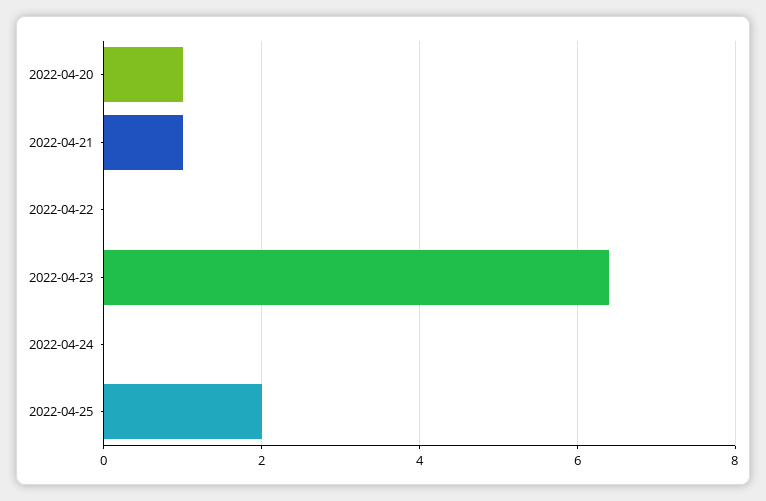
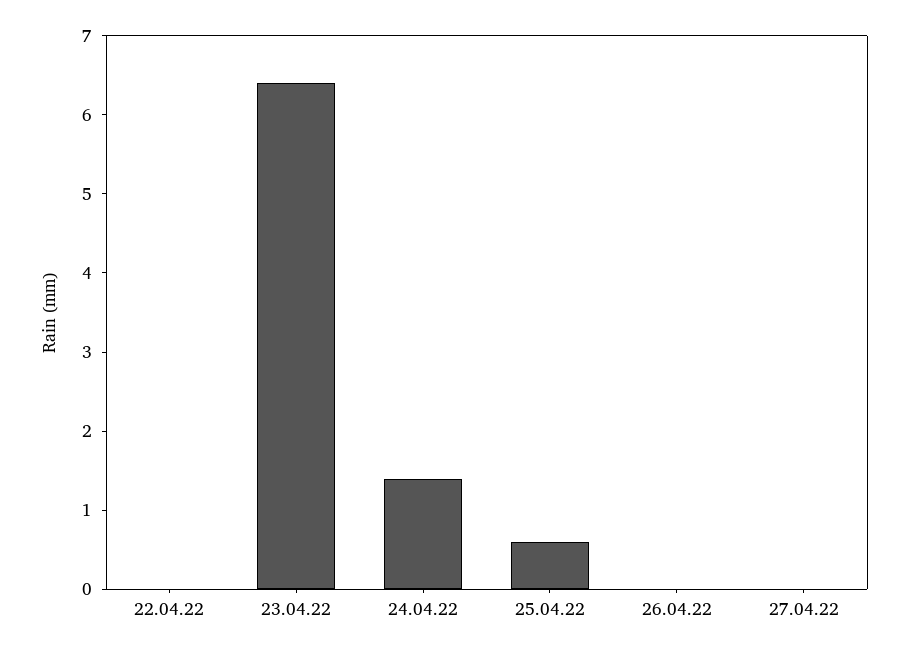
2022-04-20: 1 -> none
2022-04-21: 1 -> none
2022-04-24: 0 -> 1.5
2022-04-25: 2 -> 0.5
26.04.22: none -> 0
27.04.22: none -> 0

